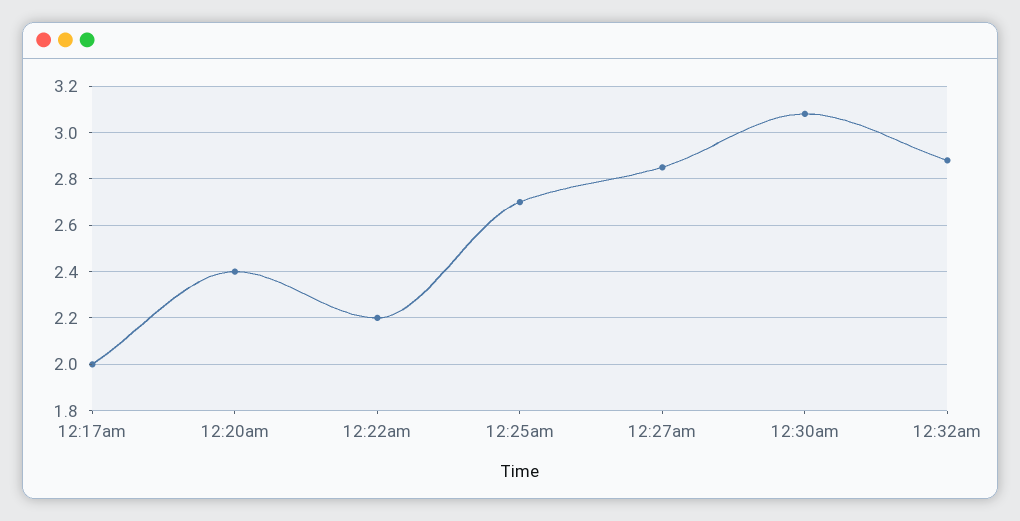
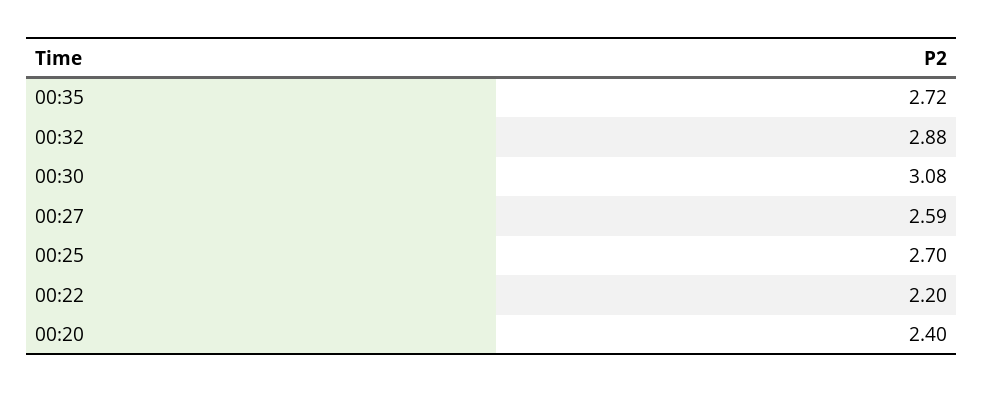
12:17am: 2 -> none
12:27am: 2.85 -> 2.59
00:35: none -> 2.72

